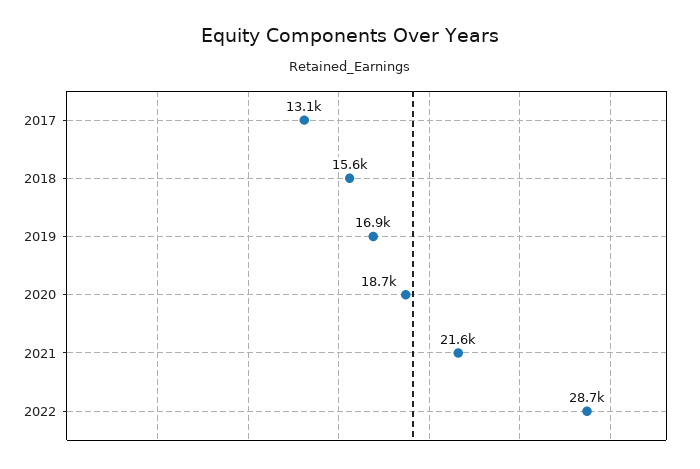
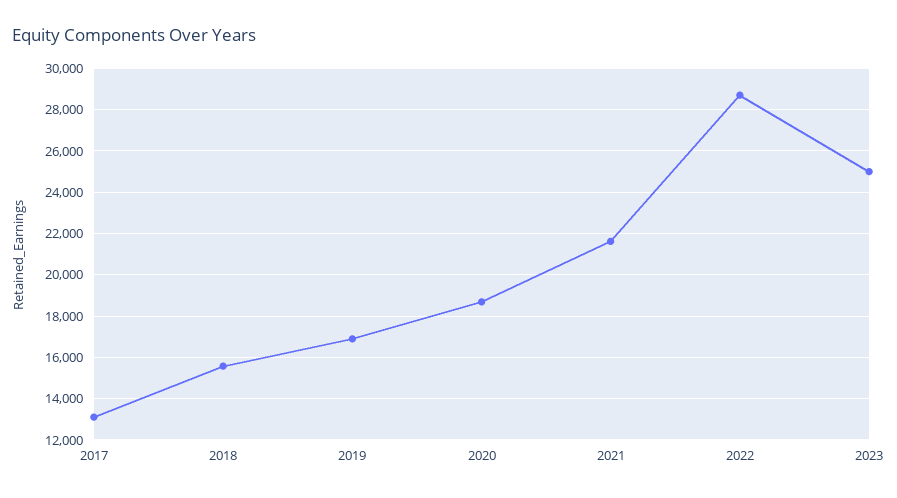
2023: none -> 25000

